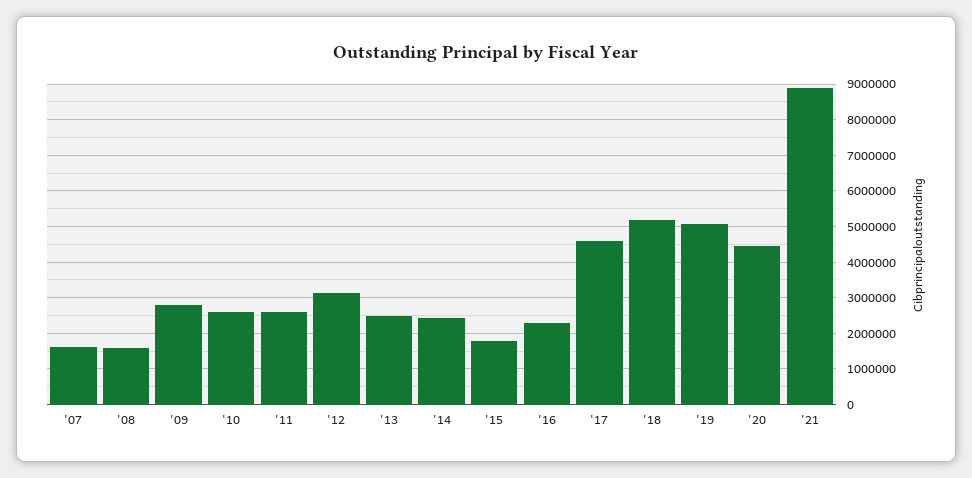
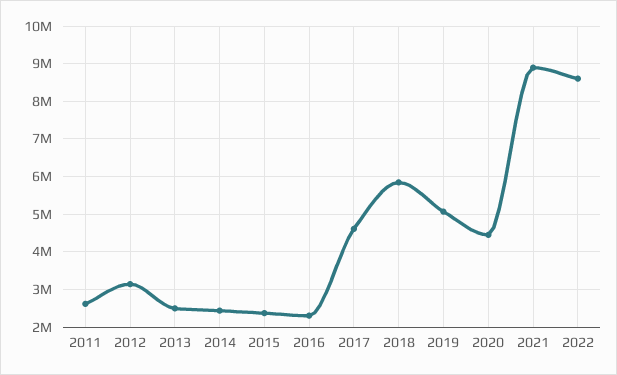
'07: 1600000 -> none
'08: 1600000 -> none
'09: 2800000 -> none
'10: 2600000 -> none
'15: 1800000 -> 2400000
'18: 5200000 -> 5800000
2022: none -> 8600000

